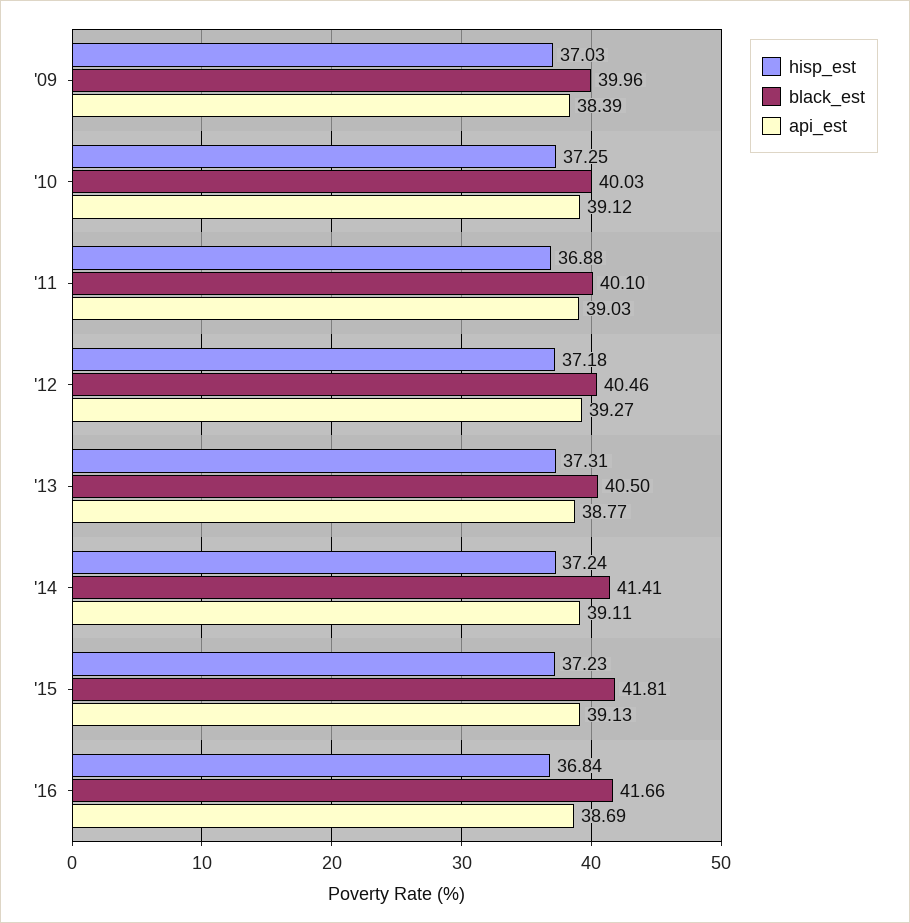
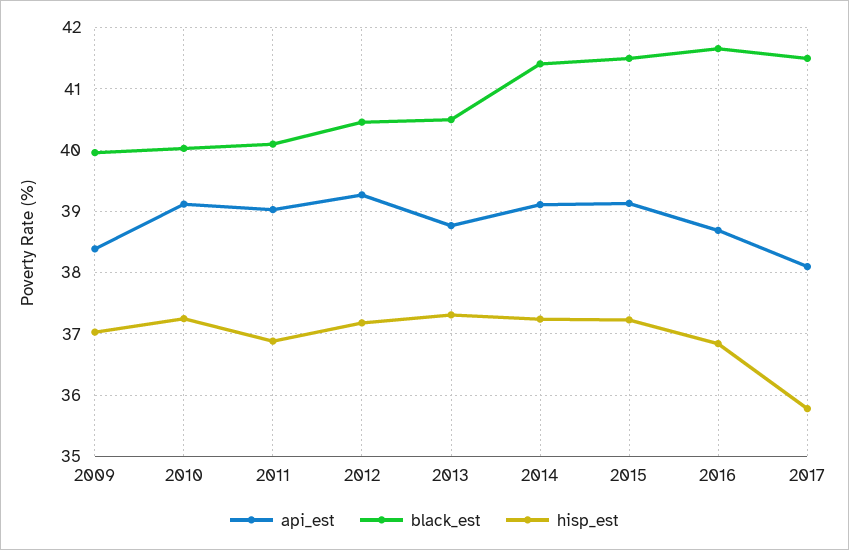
black_est, '15: 41.81 -> 41.5
api_est, 2017: none -> 38.1
black_est, 2017: none -> 41.5
hisp_est, 2017: none -> 35.8

